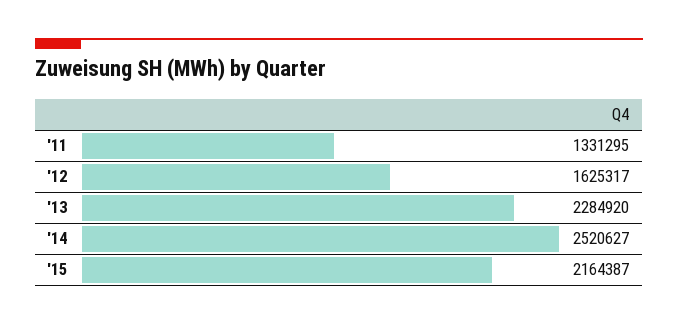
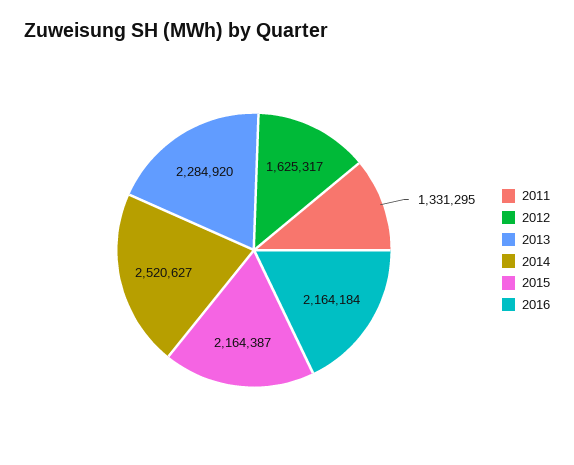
2016: none -> 2164184

